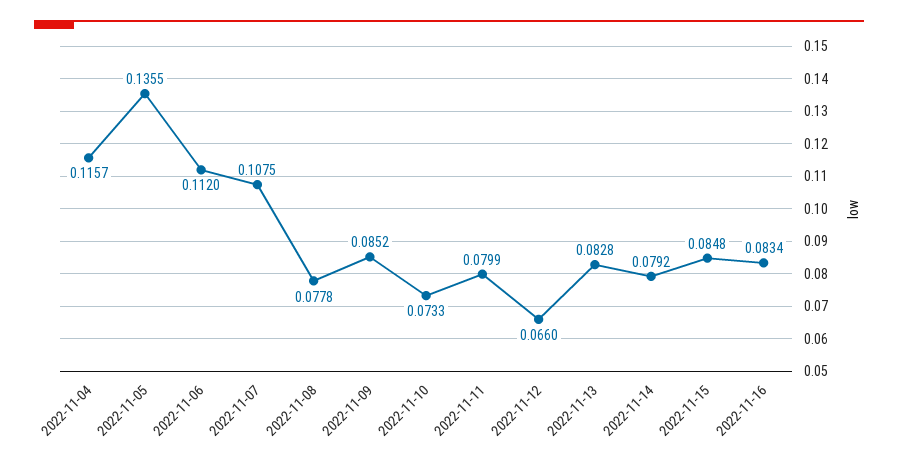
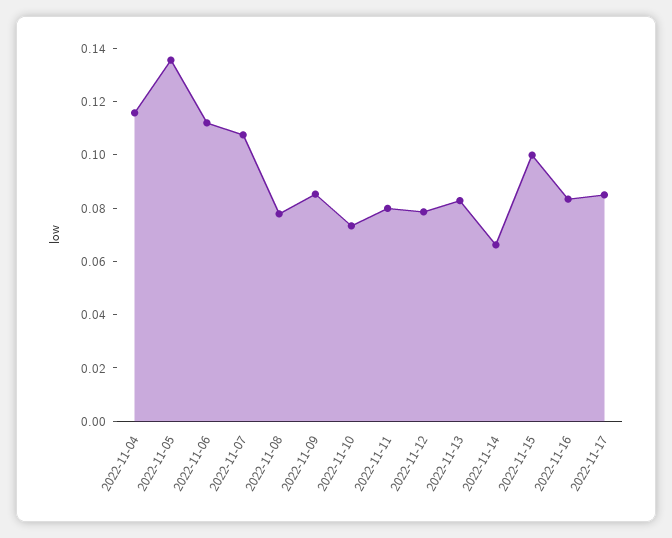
2022-11-12: 0.066 -> 0.08
2022-11-14: 0.0792 -> 0.065
2022-11-15: 0.0848 -> 0.1
2022-11-17: none -> 0.085

